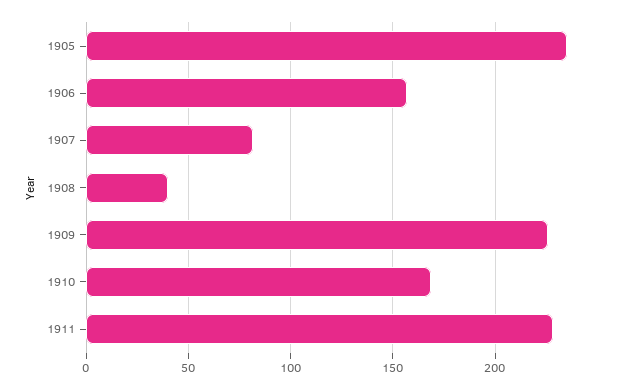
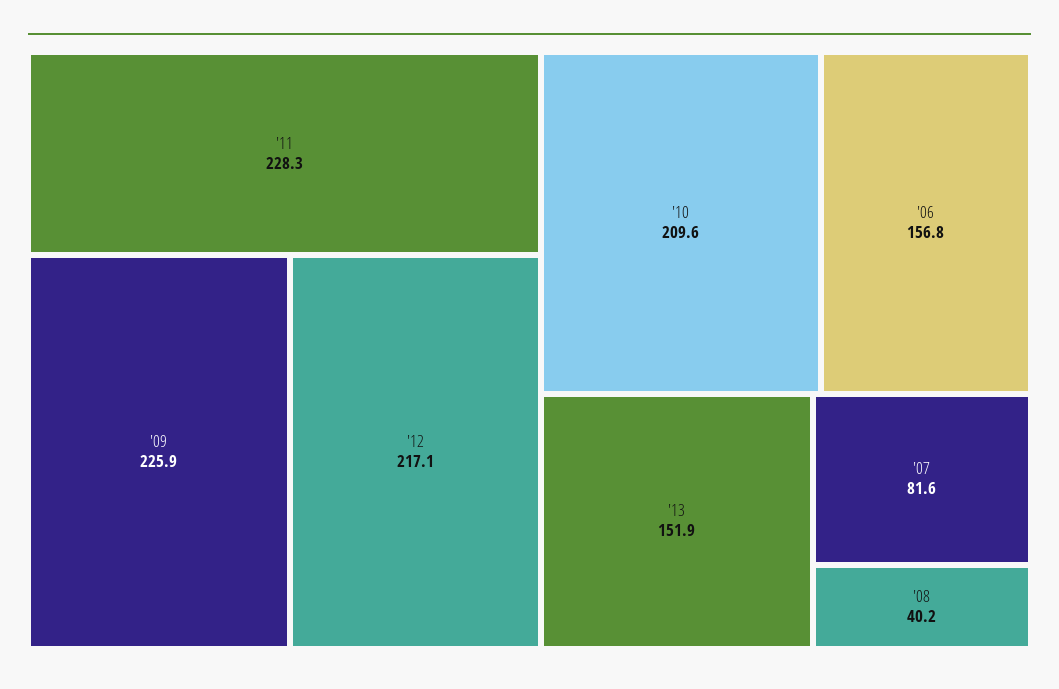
1905: 235 -> none
1910: 170 -> 209.6
'12: none -> 217.1
'13: none -> 151.9

